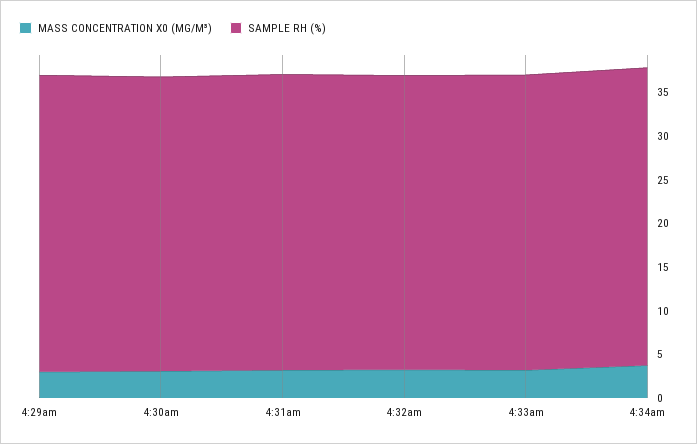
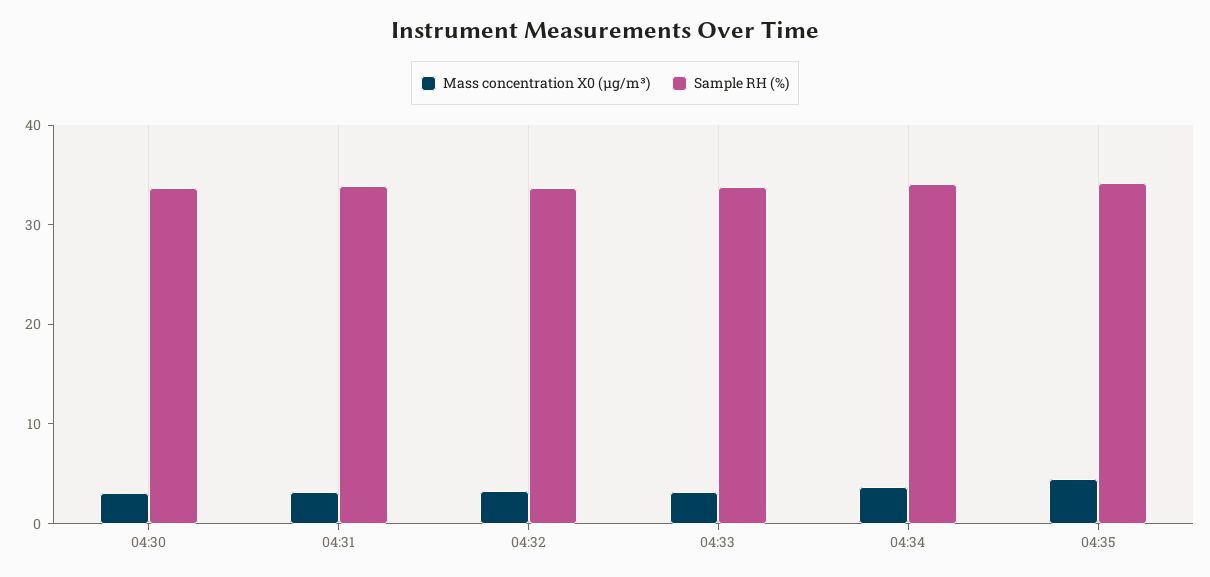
MASS CONCENTRATION X0 (ΜG/M³), 4:29am: 3 -> none
SAMPLE RH (%), 4:29am: 34 -> none
MASS CONCENTRATION X0 (ΜG/M³), 04:35: none -> 4
SAMPLE RH (%), 04:35: none -> 34

